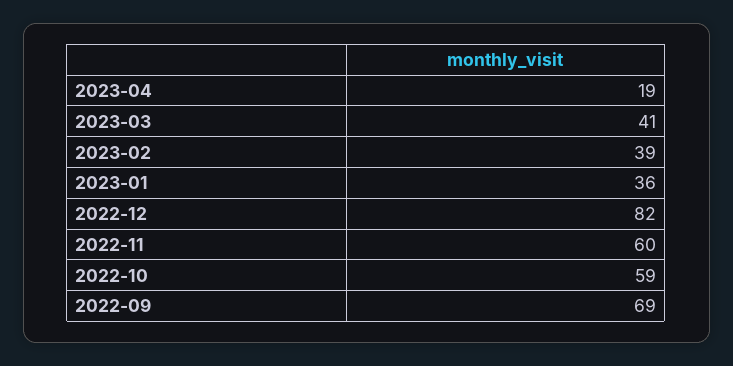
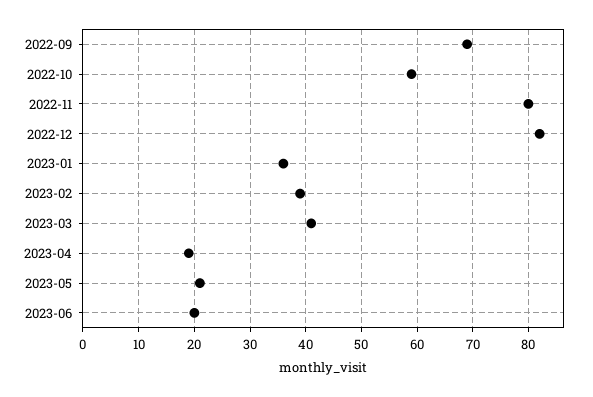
2022-11: 60 -> 80
2023-05: none -> 20
2023-06: none -> 20

